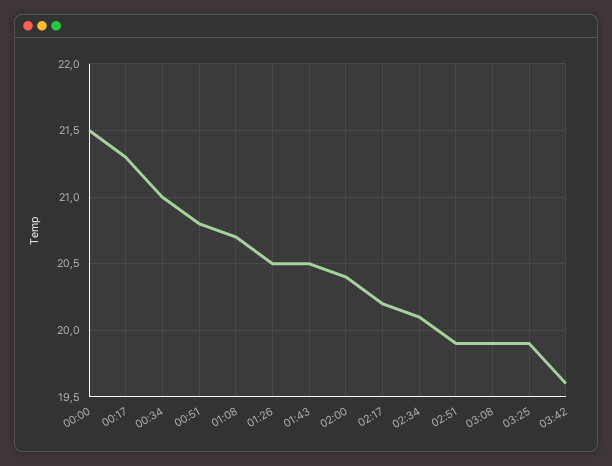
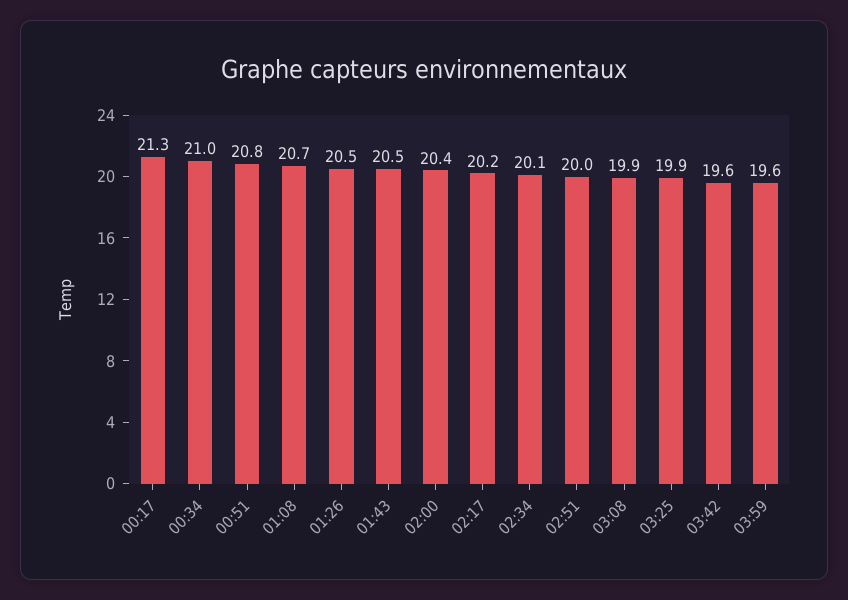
00:00: 21.5 -> none
02:51: 19.9 -> 20
03:59: none -> 19.6

